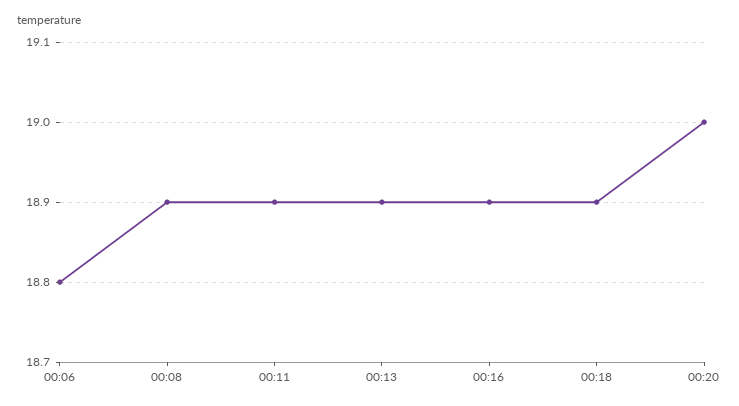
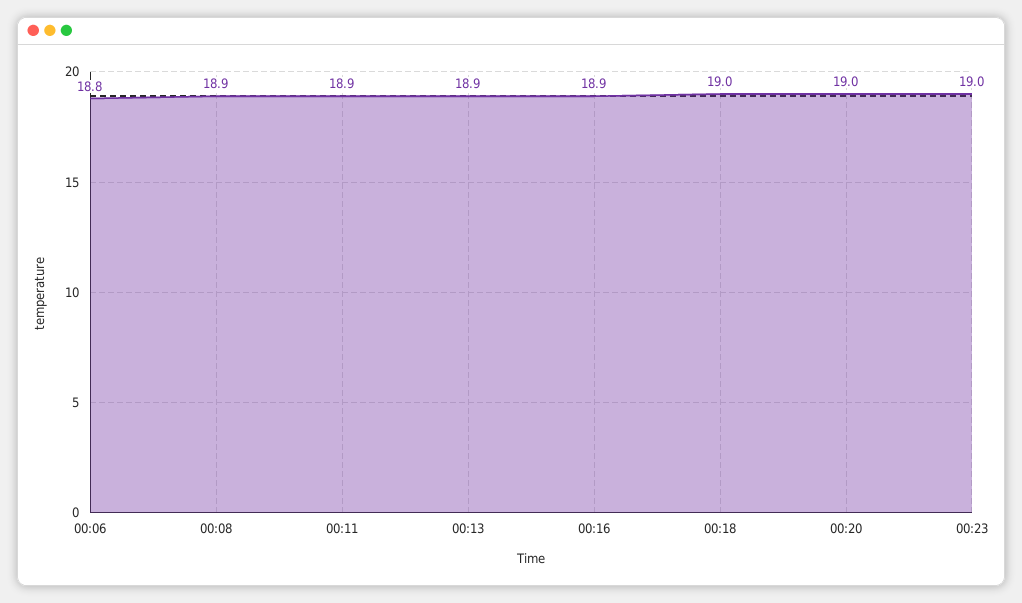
00:18: 18.9 -> 19
00:23: none -> 19

